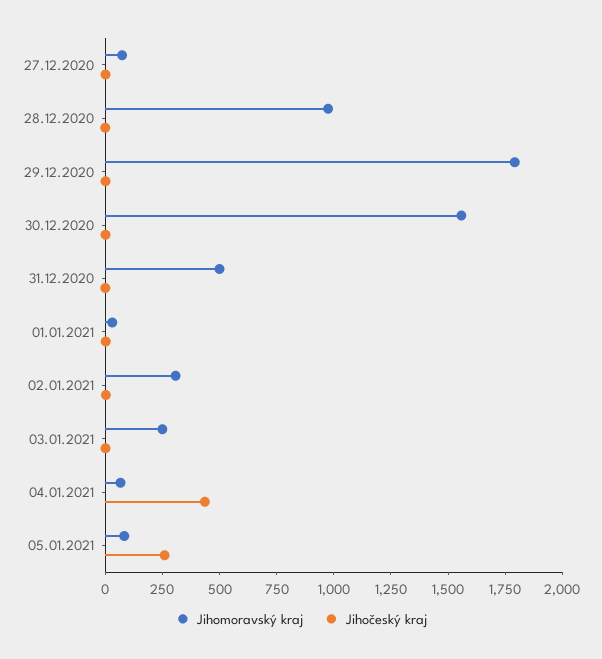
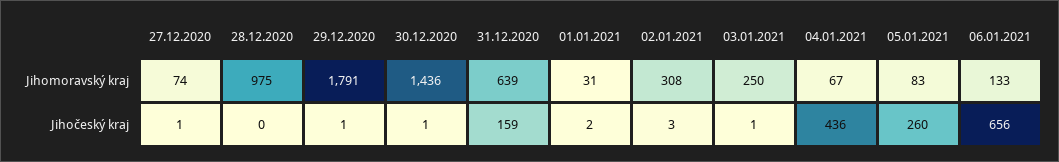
Jihomoravský kraj, 30.12.2020: 1550 -> 1436
Jihomoravský kraj, 31.12.2020: 500 -> 639
Jihočeský kraj, 31.12.2020: 0 -> 159
Jihomoravský kraj, 06.01.2021: none -> 133
Jihočeský kraj, 06.01.2021: none -> 656

